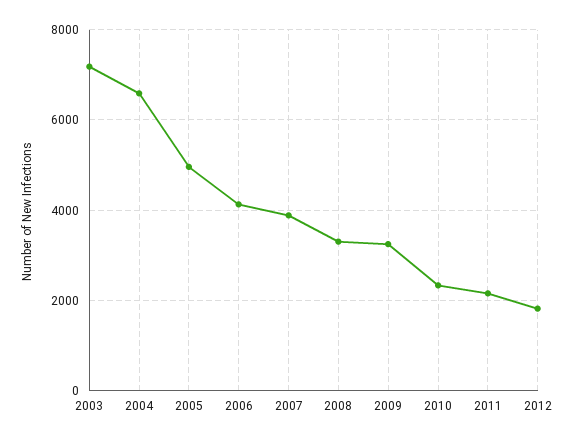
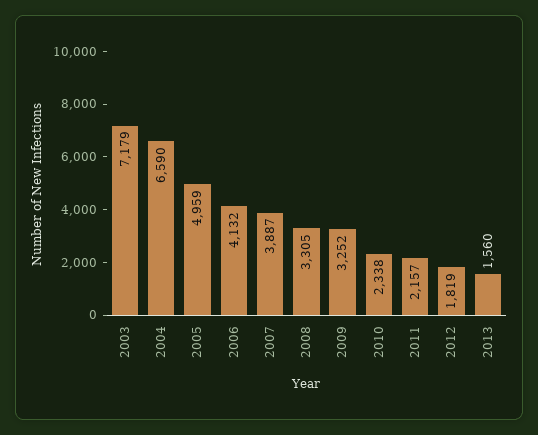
2013: none -> 1560

